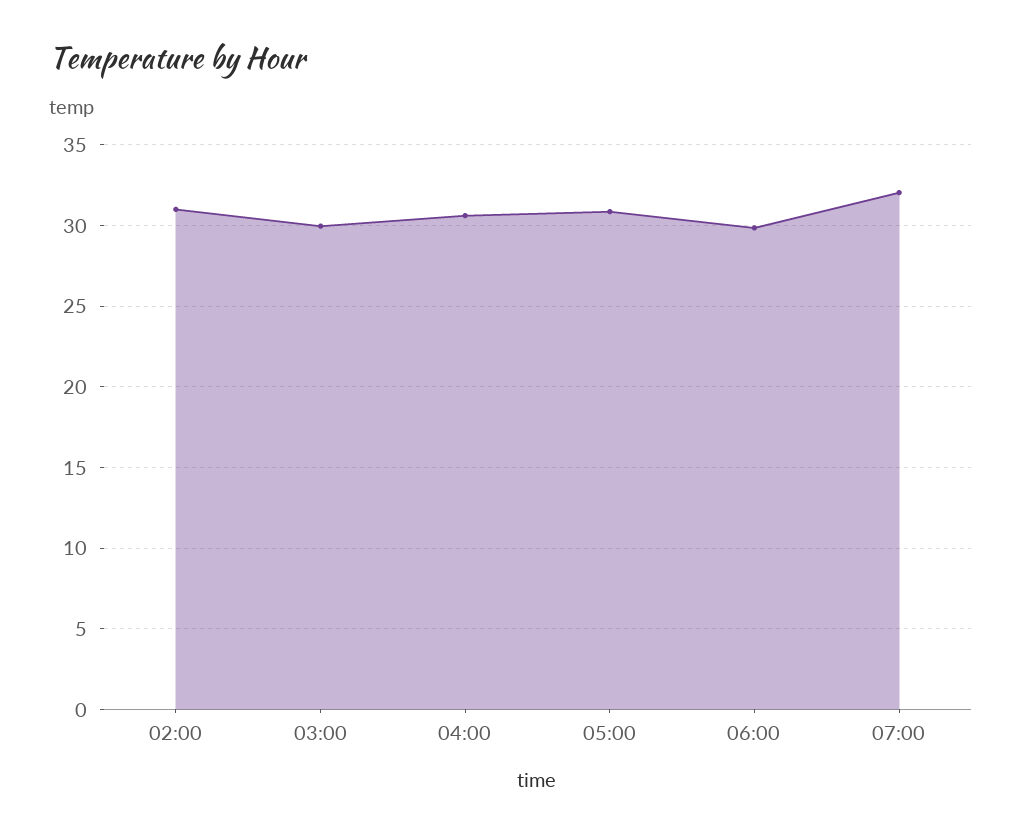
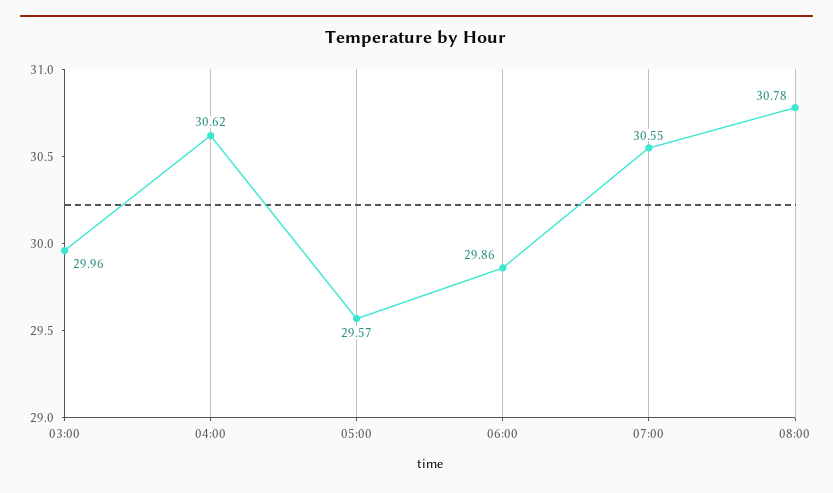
02:00: 31 -> none
05:00: 31 -> 29.57
07:00: 32 -> 30.55
08:00: none -> 30.78

